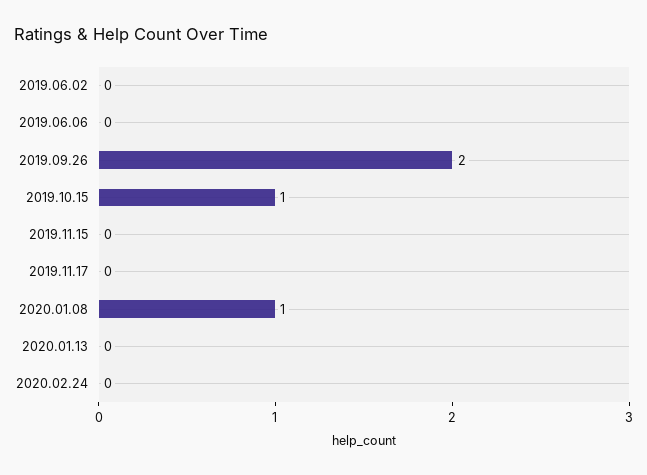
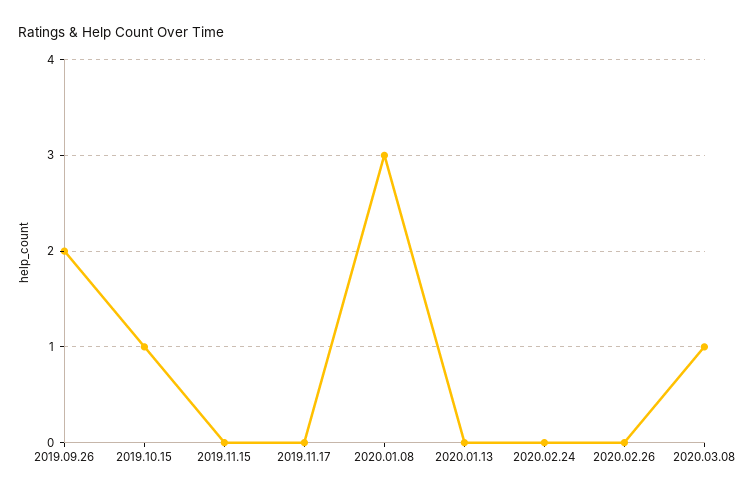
2019.06.02: 0 -> none
2019.06.06: 0 -> none
2020.01.08: 1 -> 3
2020.02.26: none -> 0
2020.03.08: none -> 1

